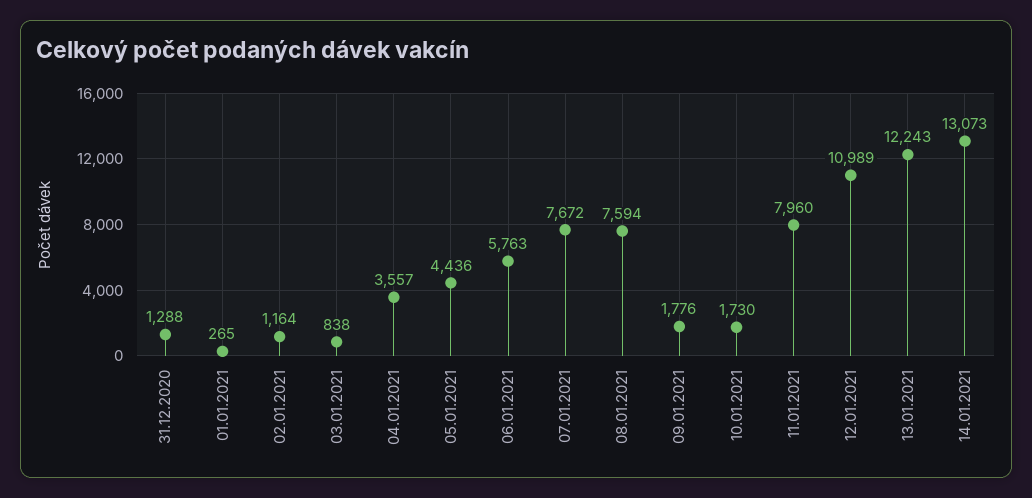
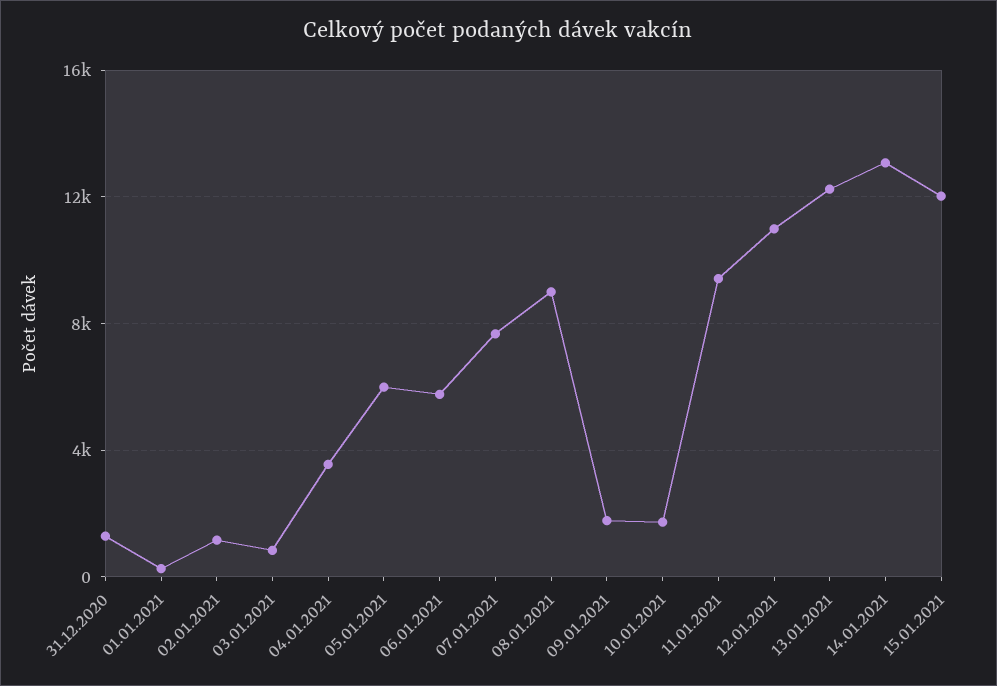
05.01.2021: 4436 -> 6000
08.01.2021: 7594 -> 9000
11.01.2021: 7960 -> 9500
15.01.2021: none -> 12000

